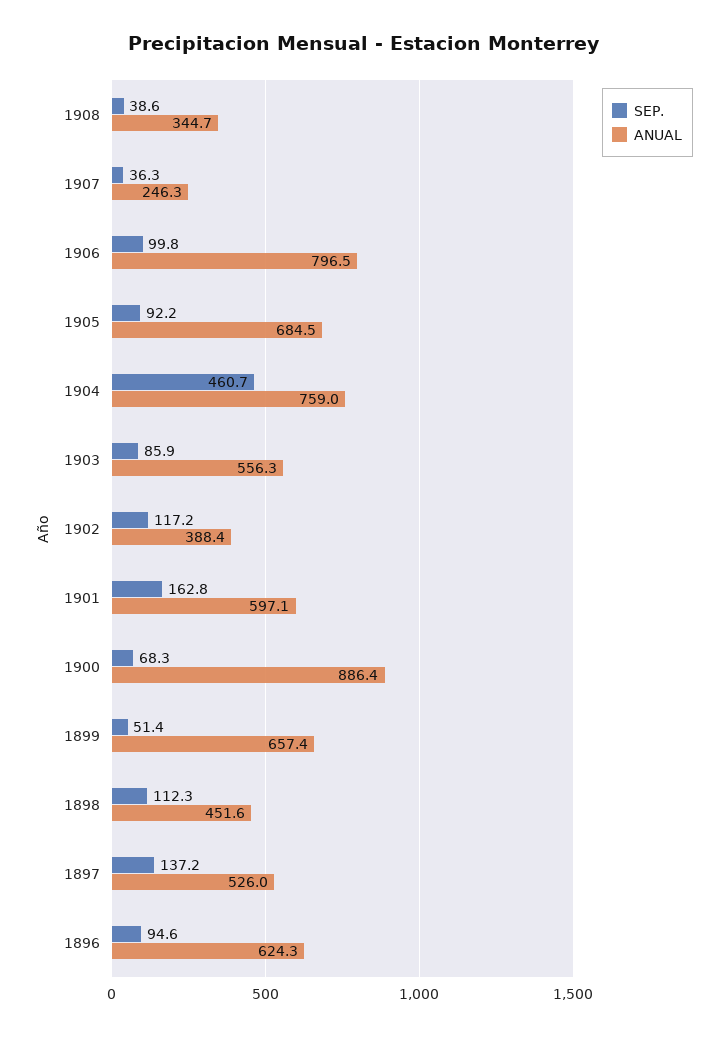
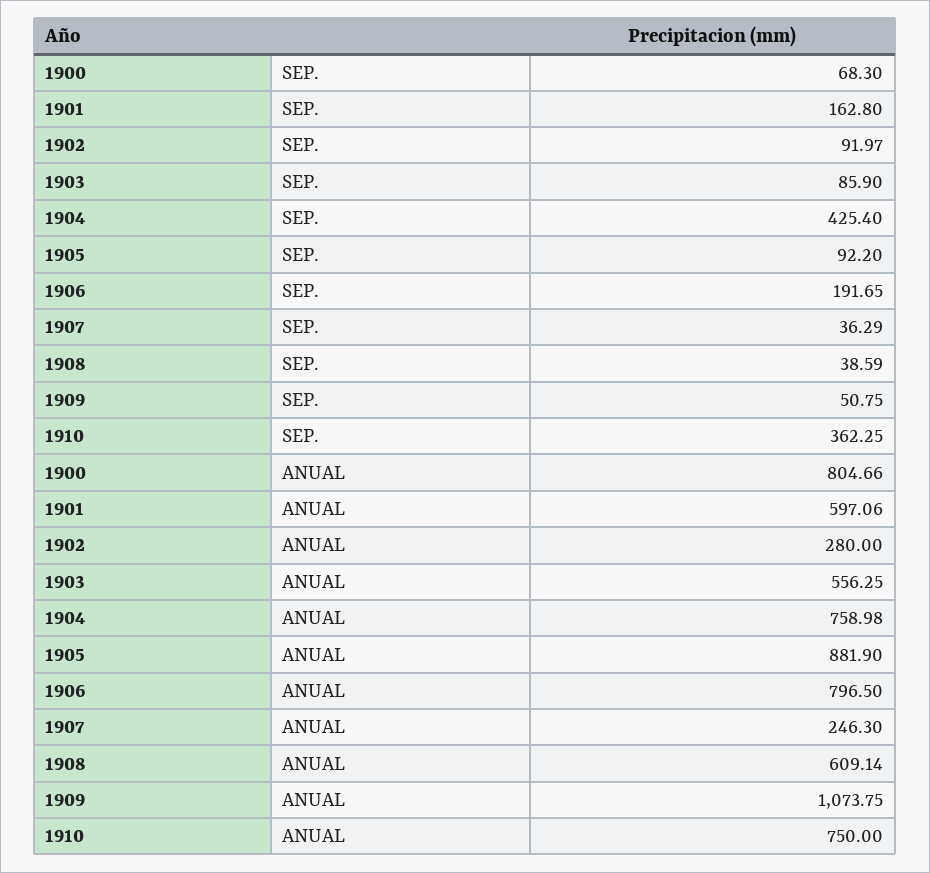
ANUAL, 1908: 344.7 -> 609.14
SEP., 1906: 99.8 -> 191.65
ANUAL, 1905: 684.5 -> 881.9
SEP., 1904: 460.7 -> 425.4
SEP., 1902: 117.2 -> 91.97
ANUAL, 1902: 388.4 -> 280
ANUAL, 1900: 886.4 -> 804.66
SEP., 1899: 51.4 -> none
ANUAL, 1899: 657.4 -> none
SEP., 1898: 112.3 -> none
ANUAL, 1898: 451.6 -> none
SEP., 1897: 137.2 -> none
ANUAL, 1897: 526 -> none
SEP., 1896: 94.6 -> none
ANUAL, 1896: 624.3 -> none
SEP., 1909: none -> 50.75
SEP., 1910: none -> 362.25
ANUAL, 1909: none -> 1073.75
ANUAL, 1910: none -> 750

